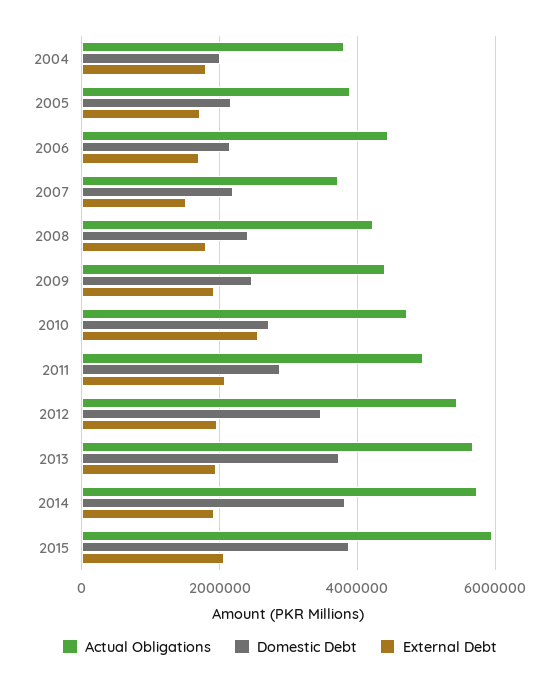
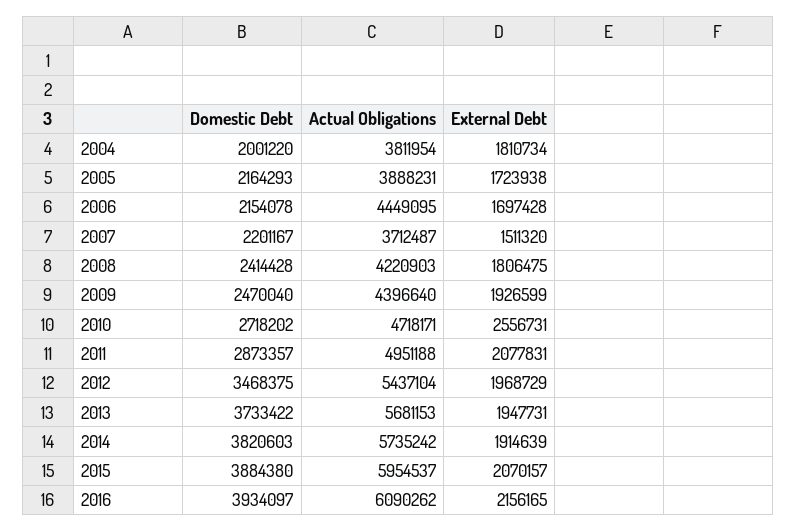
Domestic Debt, 2016: none -> 3934097
Actual Obligations, 2016: none -> 6090262
External Debt, 2016: none -> 2156165

